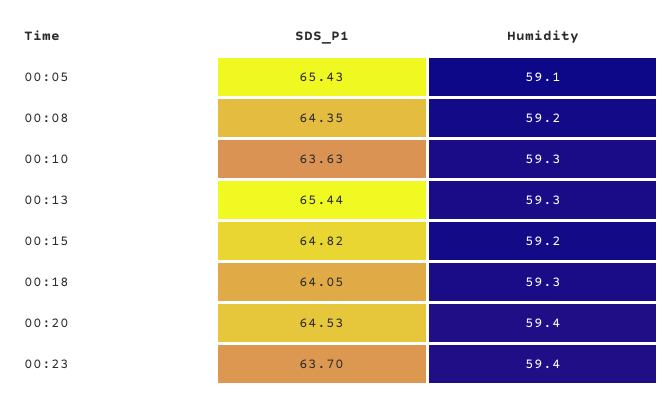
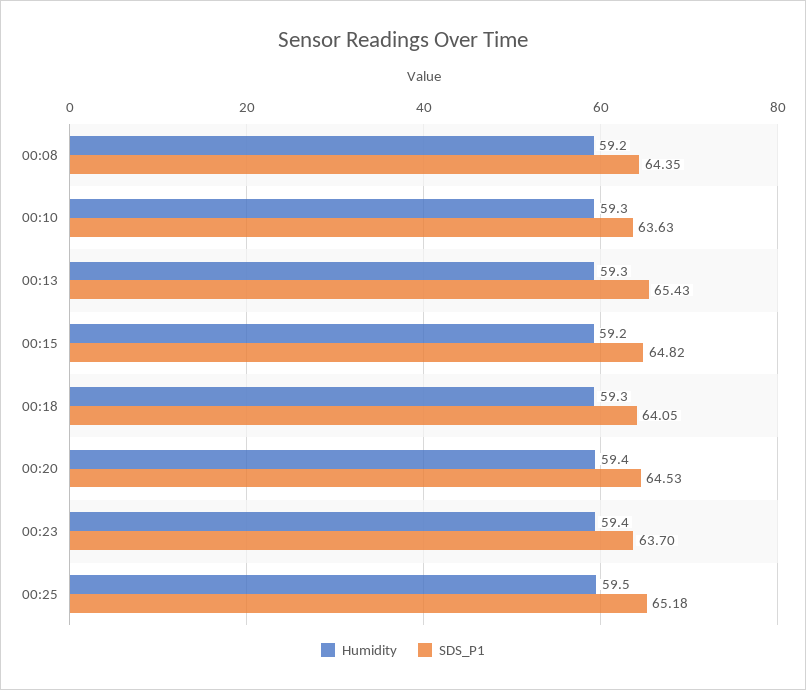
SDS_P1, 00:05: 65.43 -> none
Humidity, 00:05: 59.1 -> none
SDS_P1, 00:13: 65.44 -> 65.43
Humidity, 00:25: none -> 59.5
SDS_P1, 00:25: none -> 65.18

